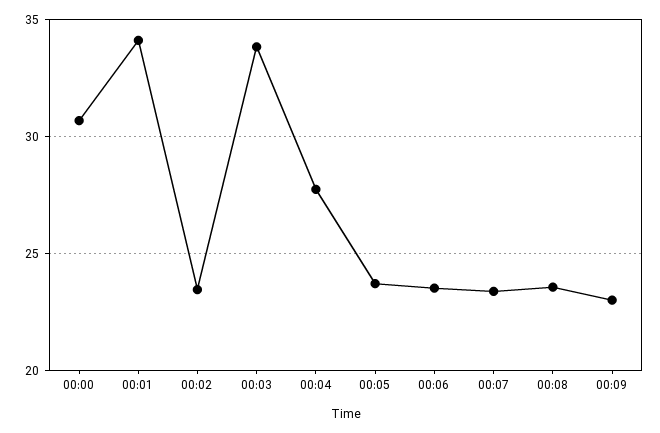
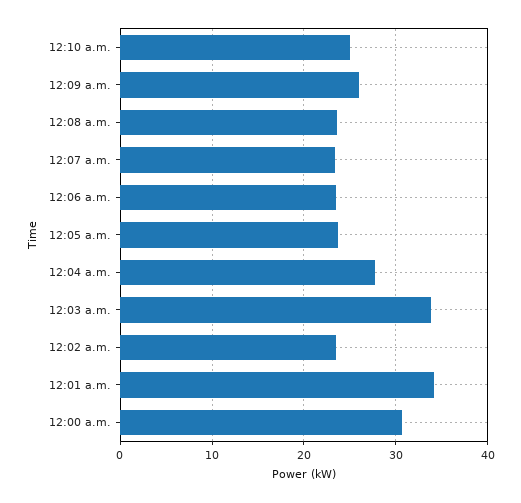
00:09: 23 -> 26
12:10 a.m.: none -> 25

